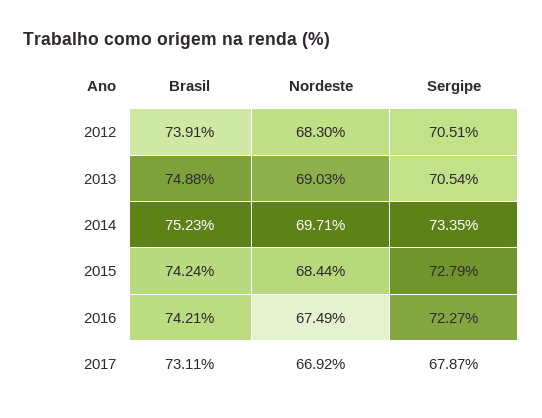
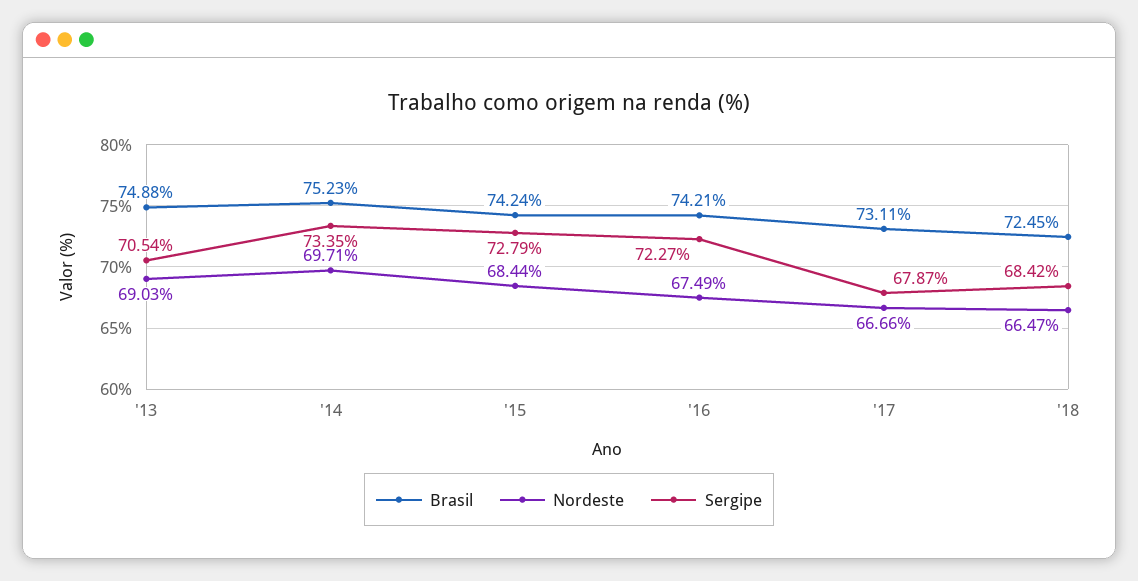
Brasil, 2012: 73.91 -> none
Nordeste, 2012: 68.3 -> none
Sergipe, 2012: 70.51 -> none
Nordeste, 2017: 66.92 -> 66.66
Brasil, '18: none -> 72.45
Nordeste, '18: none -> 66.47
Sergipe, '18: none -> 68.42

